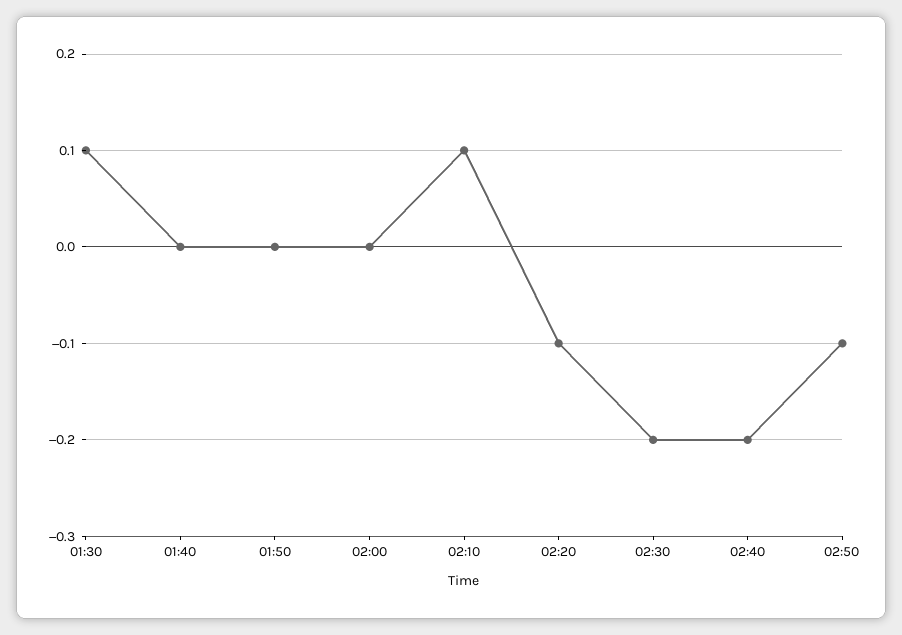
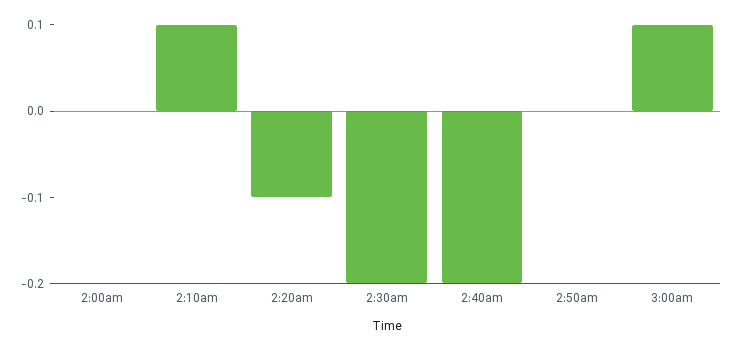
01:30: 0.1 -> none
01:40: 0 -> none
01:50: 0 -> none
02:50: -0.1 -> 0
3:00am: none -> 0.1

